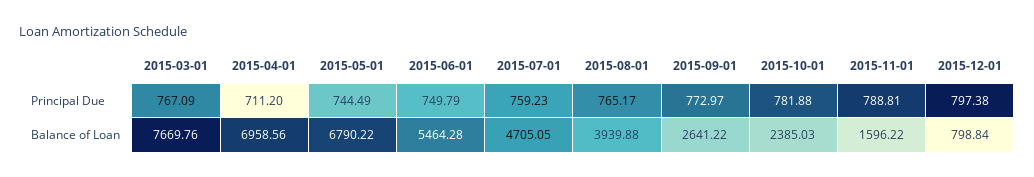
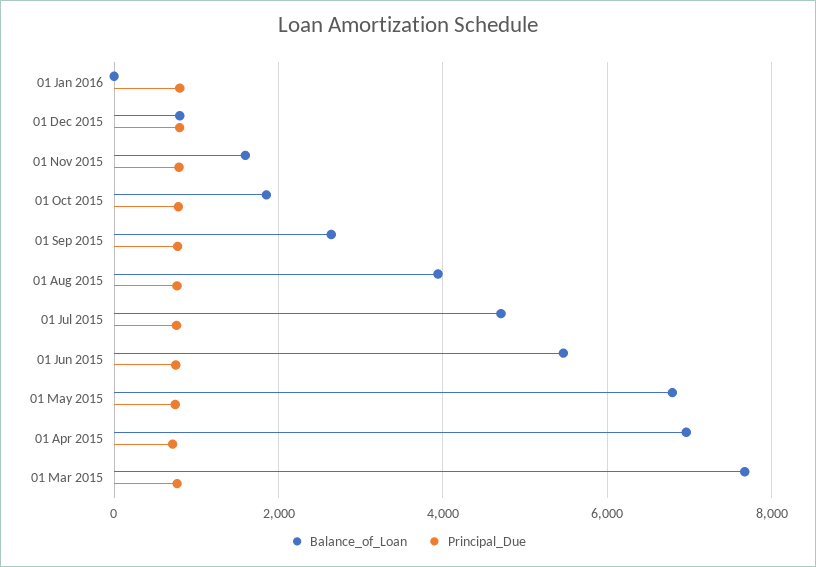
Balance of Loan, 2015-10-01: 2385.03 -> 1800
Balance of Loan, 01 Jan 2016: none -> 0
Principal Due, 01 Jan 2016: none -> 800

